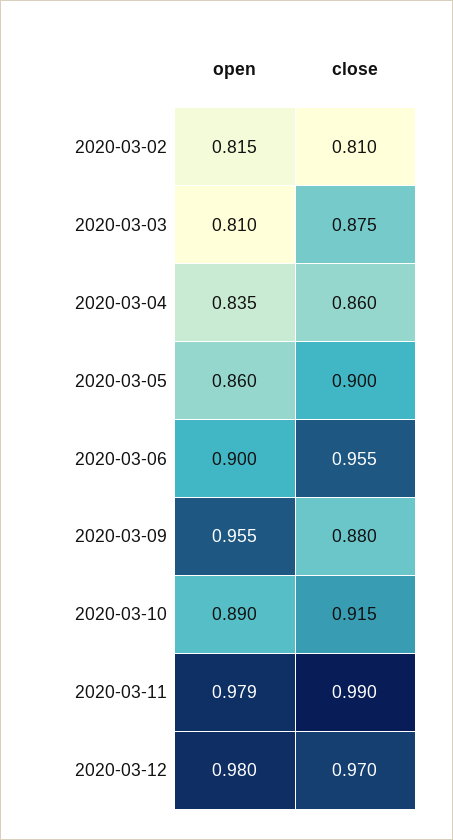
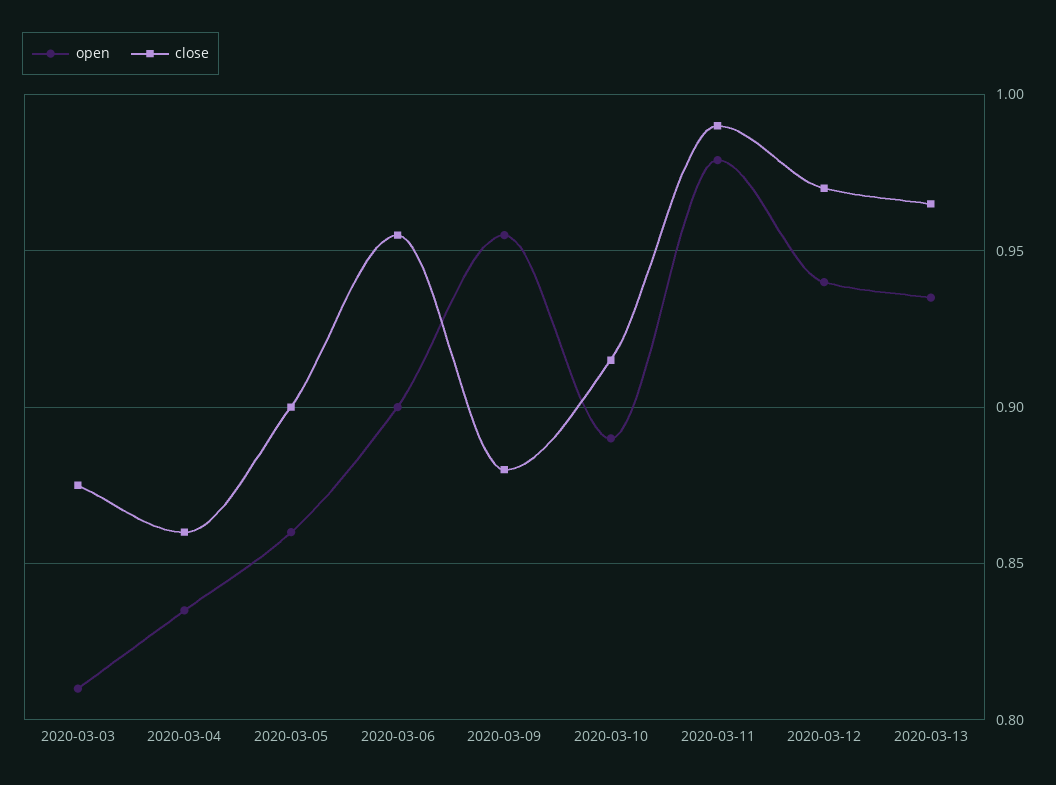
open, 2020-03-02: 0.815 -> none
close, 2020-03-02: 0.81 -> none
open, 2020-03-12: 0.98 -> 0.94
open, 2020-03-13: none -> 0.935
close, 2020-03-13: none -> 0.965

